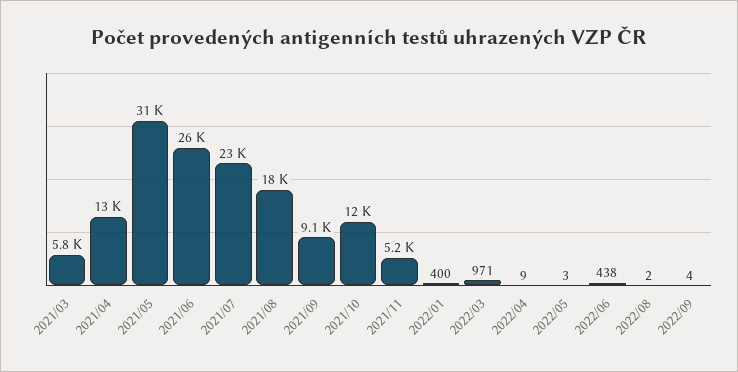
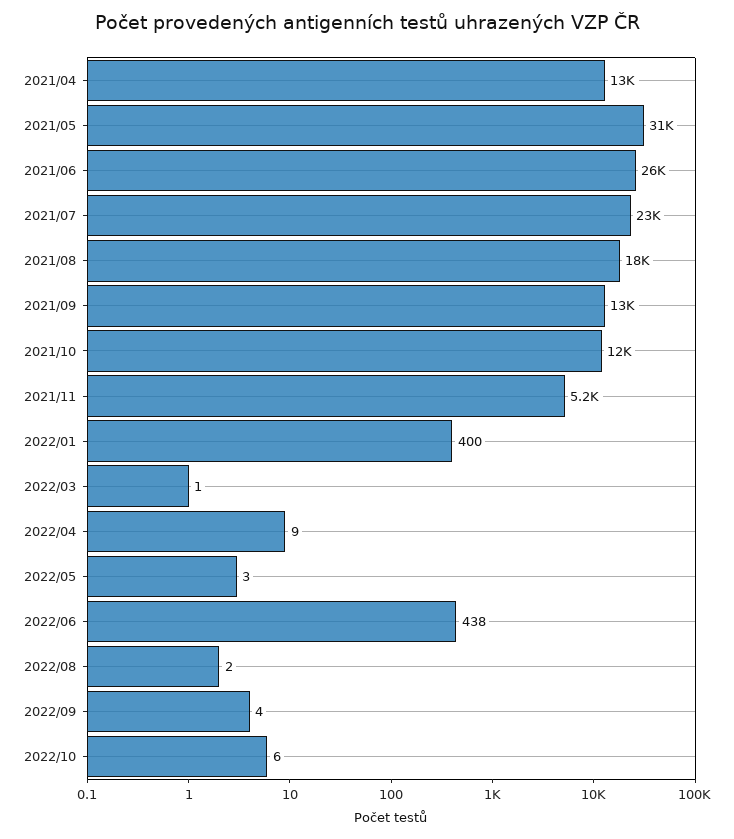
2021/03: 5800 -> none
2021/09: 9100 -> 13000
2022/03: 971 -> 1
2022/10: none -> 6

